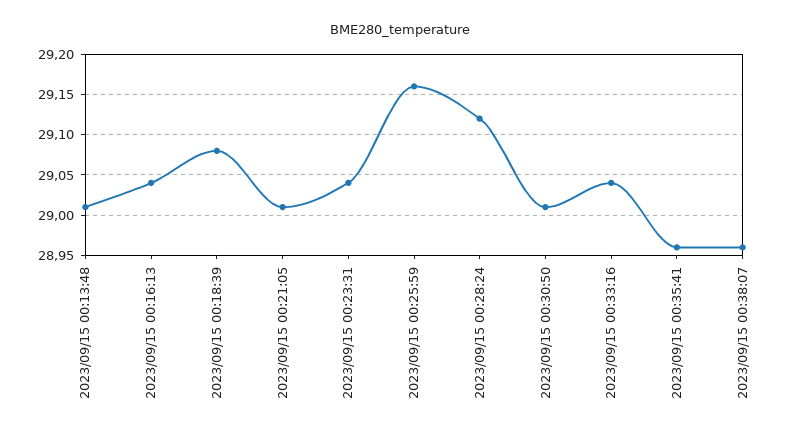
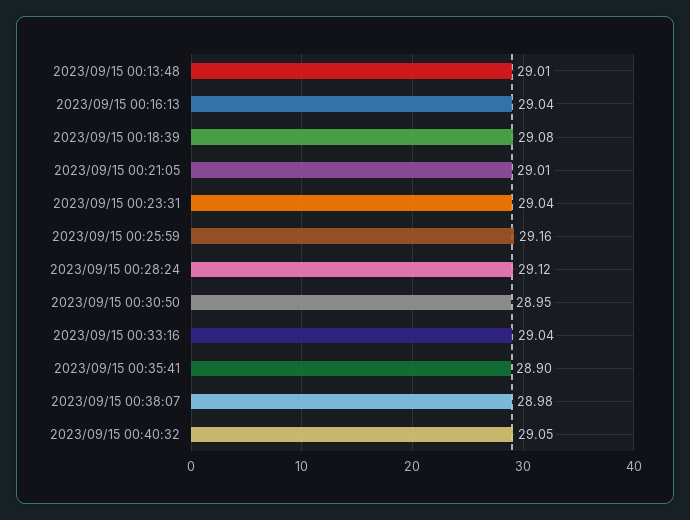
2023/09/15 00:30:50: 29.01 -> 28.95
2023/09/15 00:35:41: 28.96 -> 28.9
2023/09/15 00:38:07: 28.96 -> 28.98
2023/09/15 00:40:32: none -> 29.05

